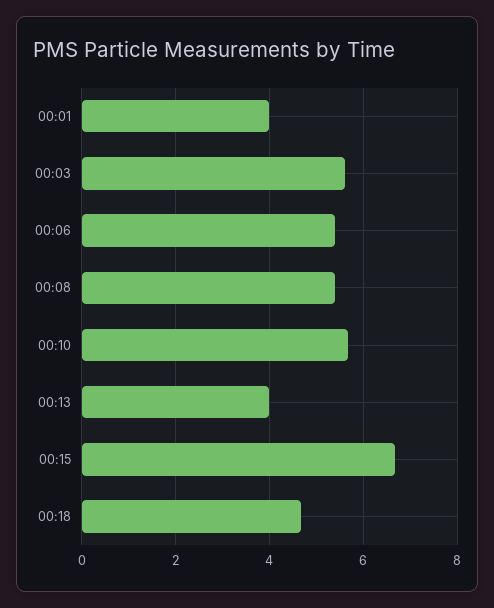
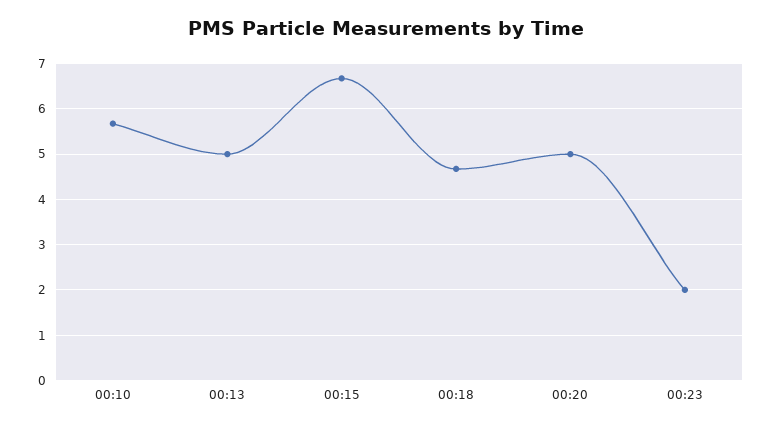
00:01: 4 -> none
00:03: 5.6 -> none
00:06: 5.4 -> none
00:08: 5.4 -> none
00:13: 4 -> 5
00:20: none -> 5
00:23: none -> 2

